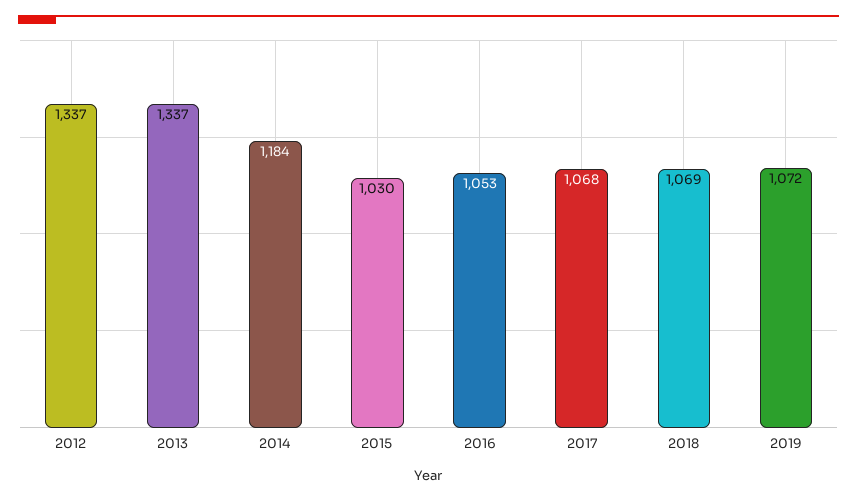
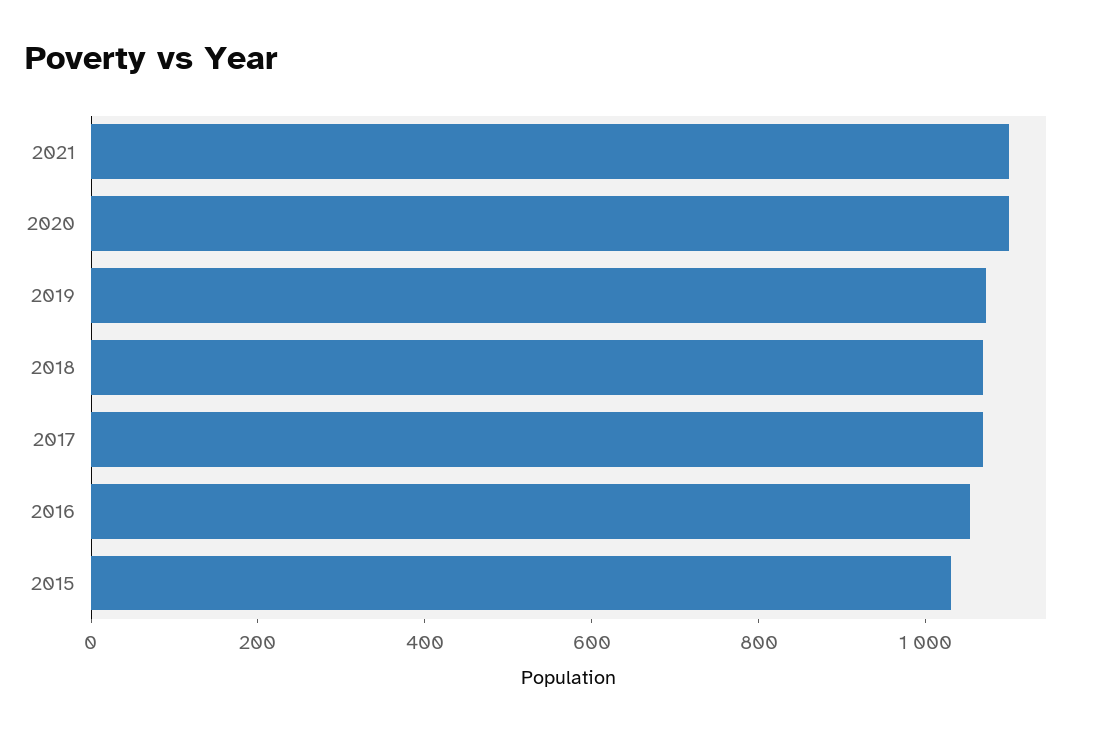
2012: 1337 -> none
2013: 1337 -> none
2014: 1184 -> none
2021: none -> 1100
2020: none -> 1100

